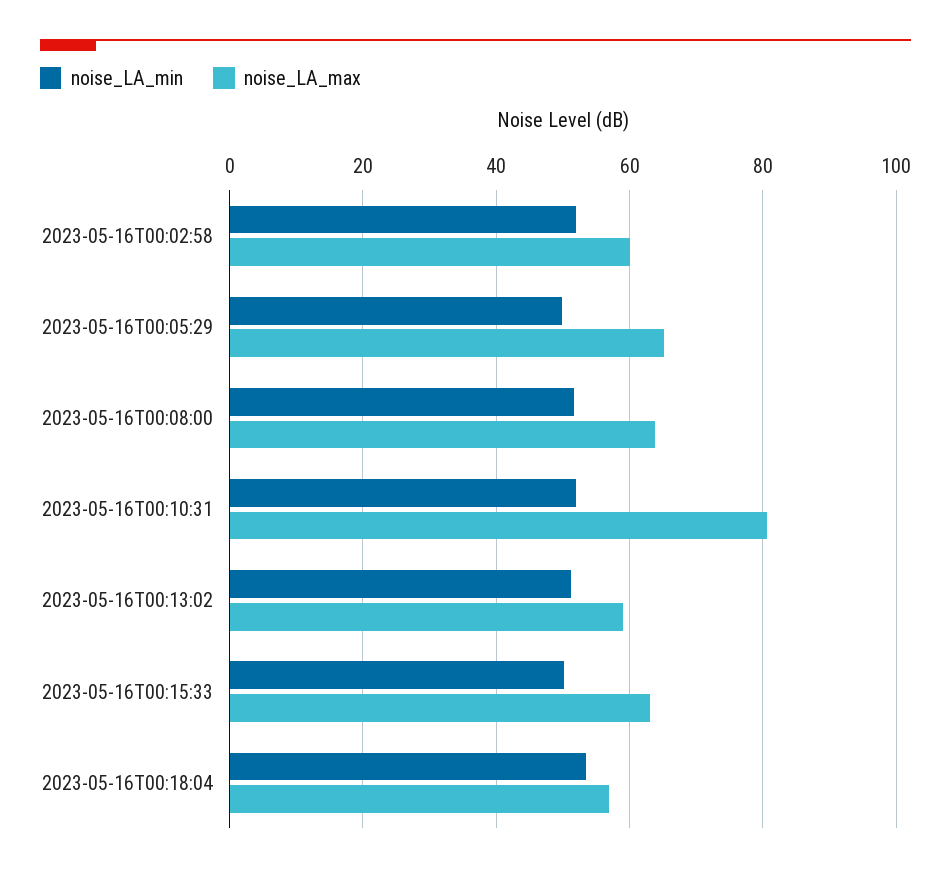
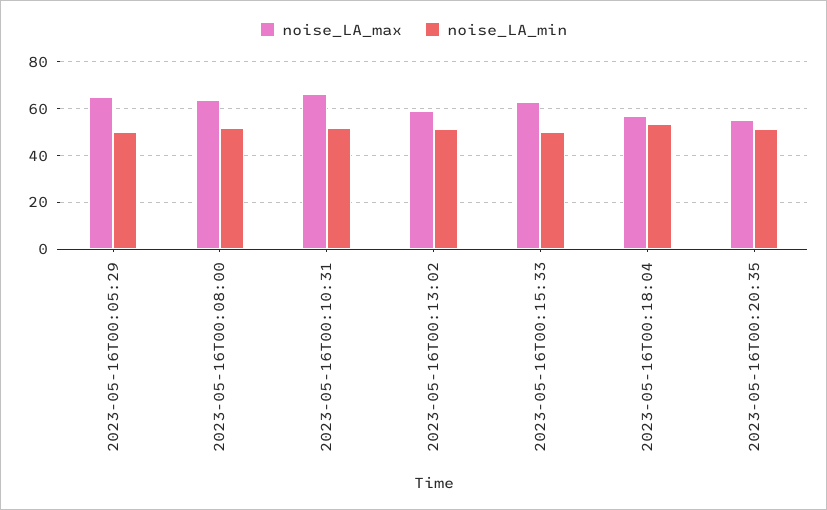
noise_LA_min, 2023-05-16T00:02:58: 52 -> none
noise_LA_max, 2023-05-16T00:02:58: 60 -> none
noise_LA_max, 2023-05-16T00:10:31: 80 -> 65
noise_LA_max, 2023-05-16T00:20:35: none -> 55
noise_LA_min, 2023-05-16T00:20:35: none -> 50

